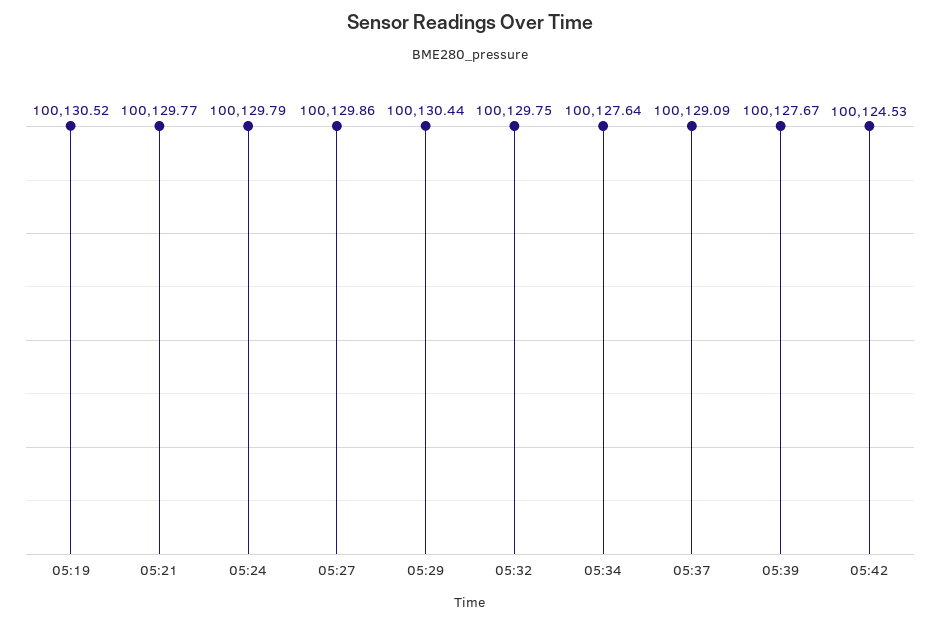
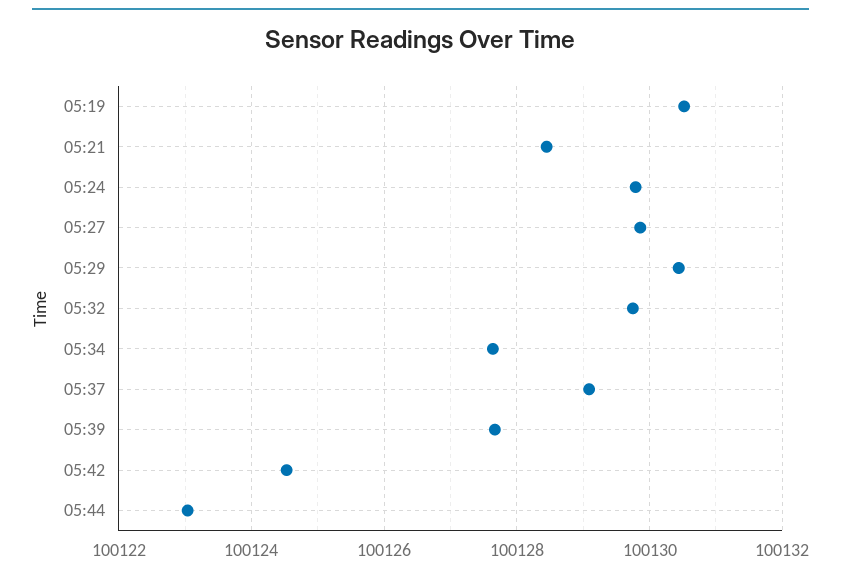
05:21: 100129.77 -> 100128.4
05:44: none -> 100123

